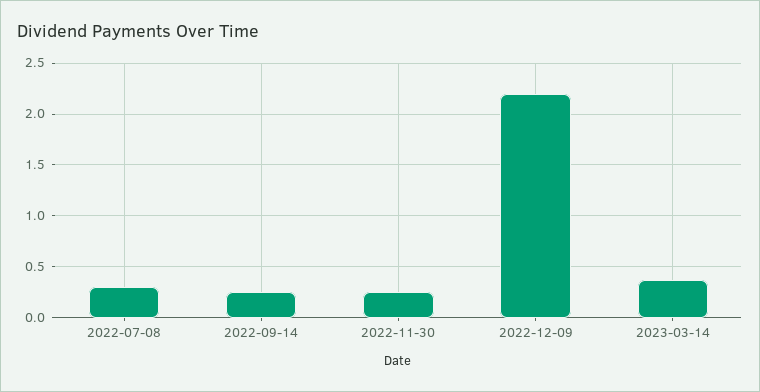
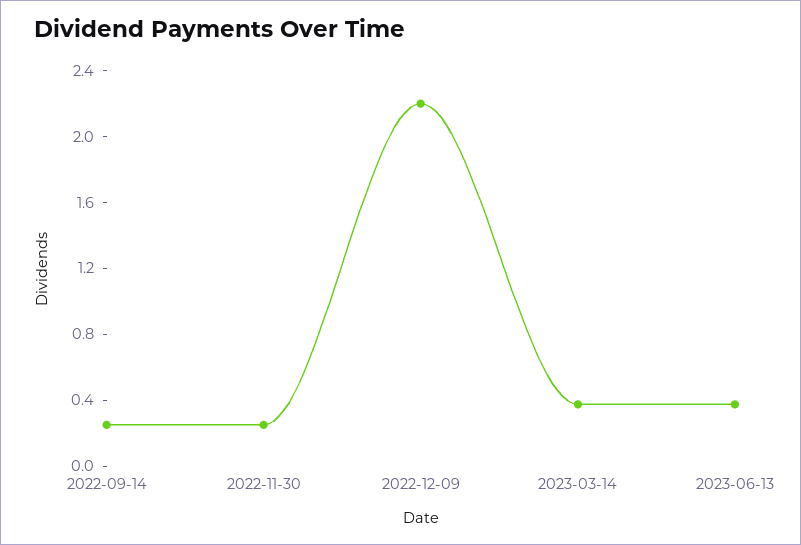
2022-07-08: 0.3 -> none
2023-06-13: none -> 0.4

